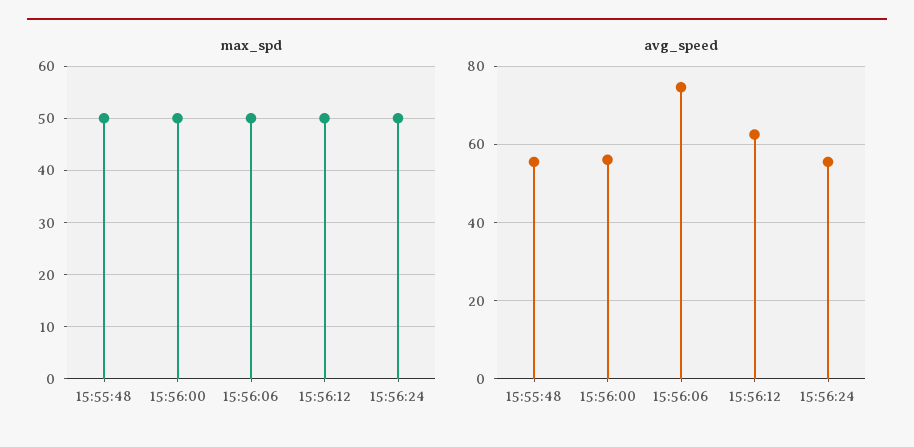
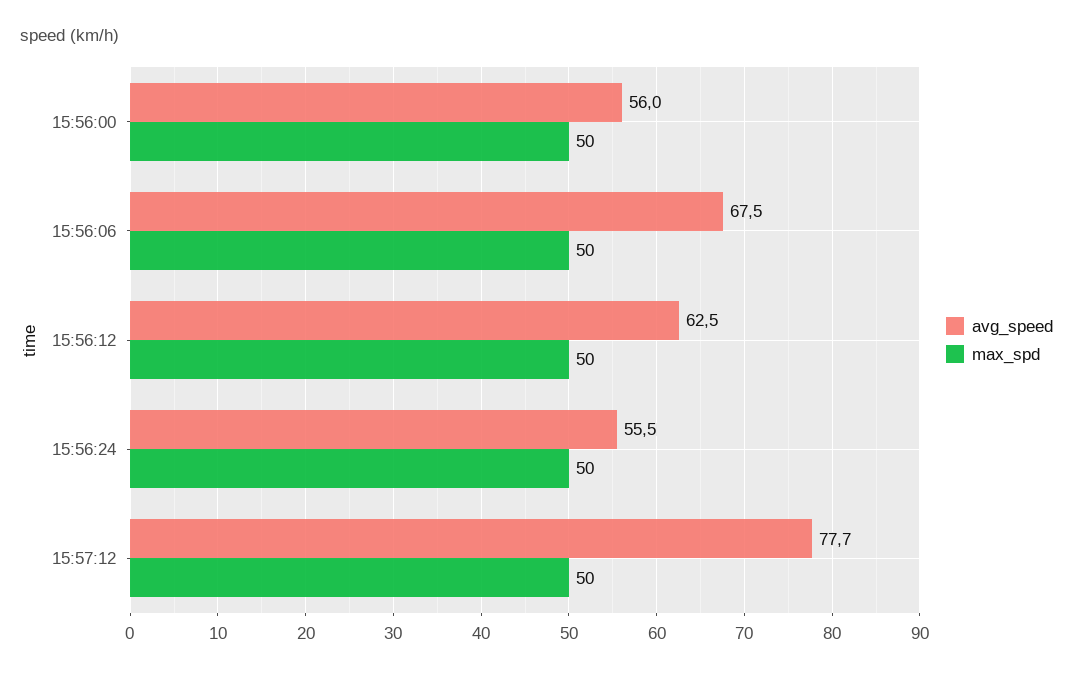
max_spd, 15:55:48: 50 -> none
avg_speed, 15:55:48: 56 -> none
avg_speed, 15:56:06: 74 -> 67.5
avg_speed, 15:57:12: none -> 77.7
max_spd, 15:57:12: none -> 50

